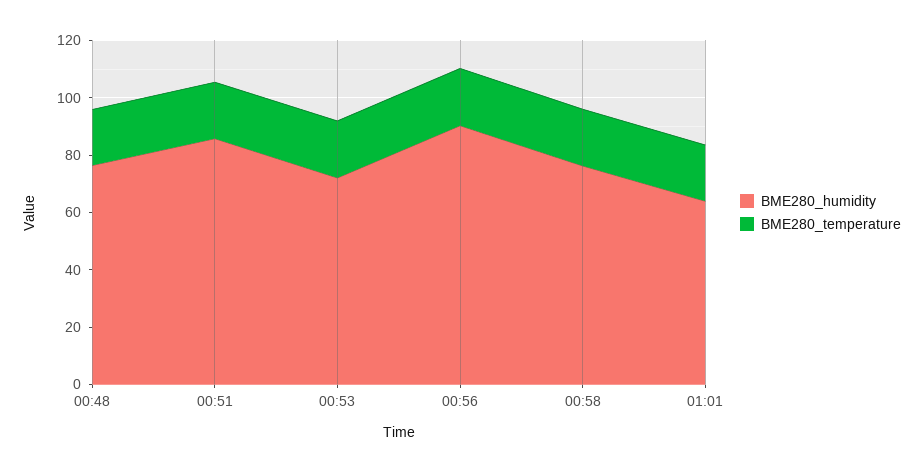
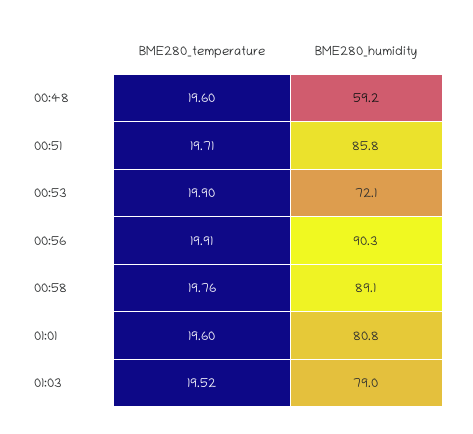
BME280_humidity, 00:48: 75 -> 59.2
BME280_humidity, 00:58: 75 -> 89.1
BME280_humidity, 01:01: 65 -> 80.8
BME280_temperature, 01:03: none -> 19.52
BME280_humidity, 01:03: none -> 79

